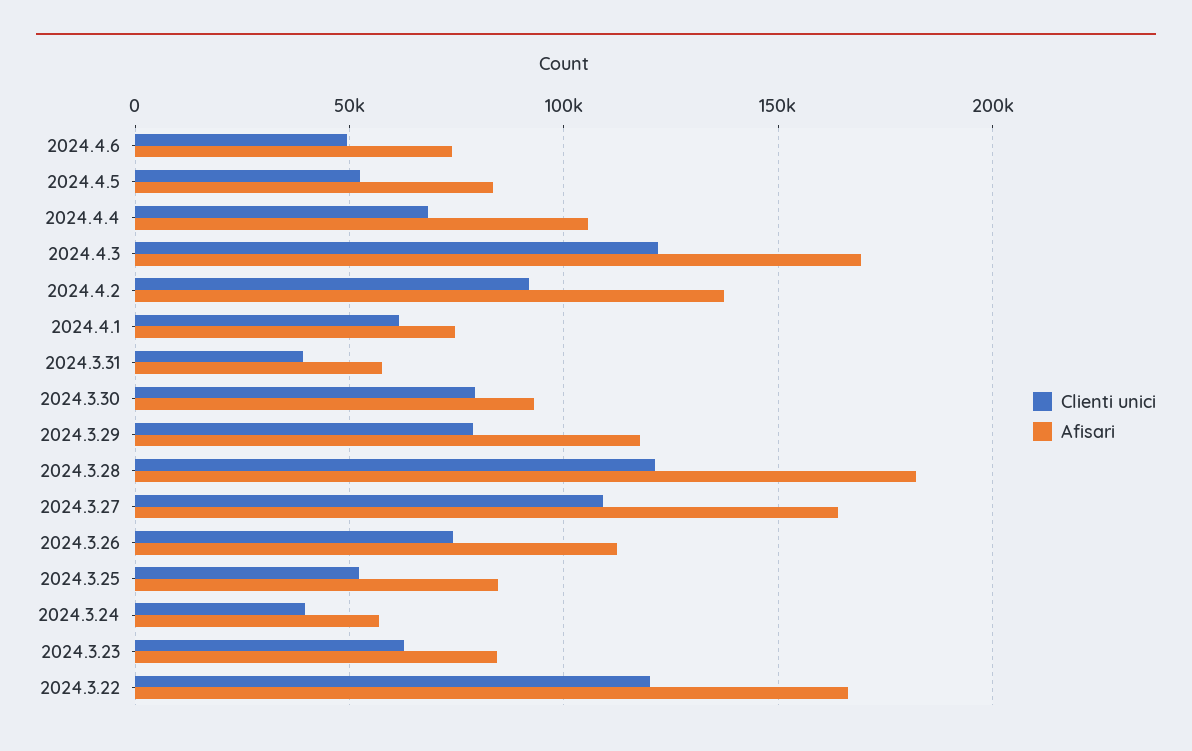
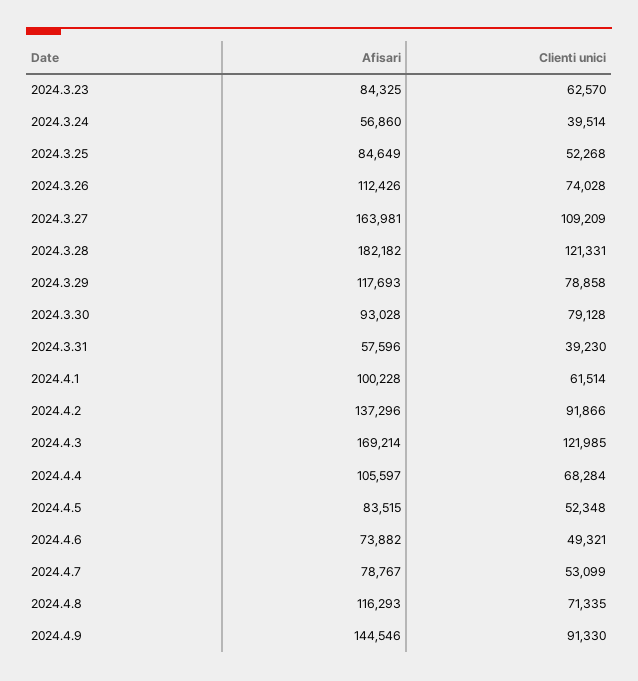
Afisari, 2024.4.1: 75000 -> 100228
Clienti unici, 2024.3.22: 120000 -> none
Afisari, 2024.3.22: 165000 -> none
Afisari, 2024.4.7: none -> 78767
Clienti unici, 2024.4.7: none -> 53099
Afisari, 2024.4.8: none -> 116293
Clienti unici, 2024.4.8: none -> 71335
Afisari, 2024.4.9: none -> 144546
Clienti unici, 2024.4.9: none -> 91330

